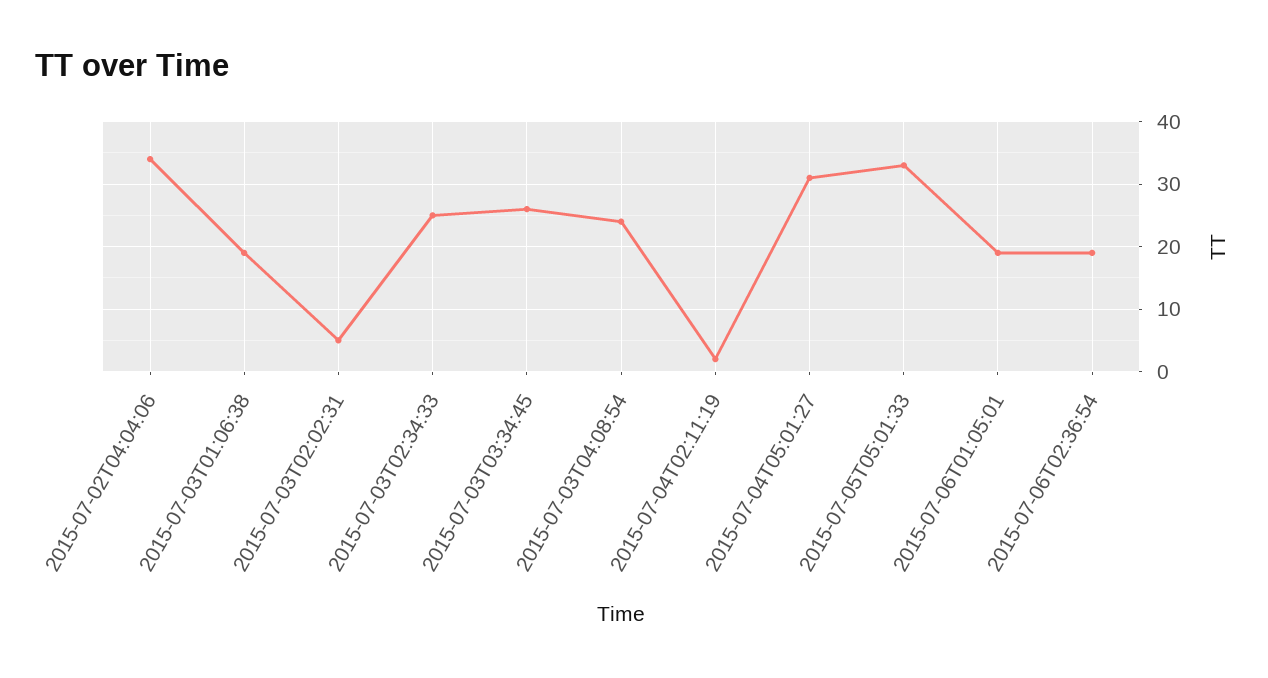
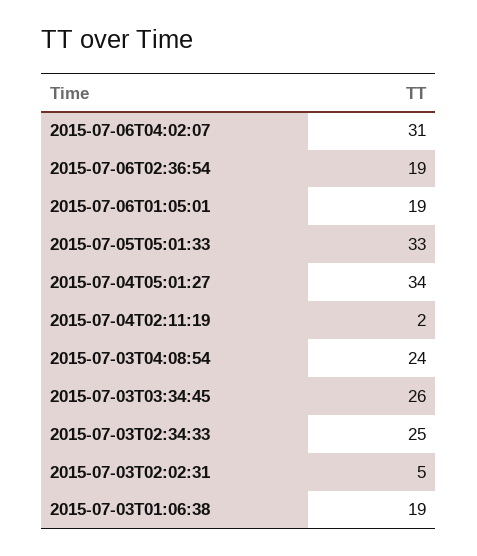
2015-07-02T04:04:06: 34 -> none
2015-07-04T05:01:27: 31 -> 34
2015-07-06T04:02:07: none -> 31

